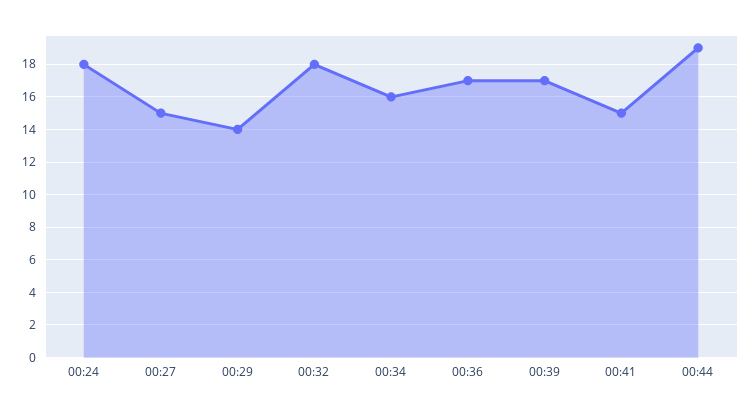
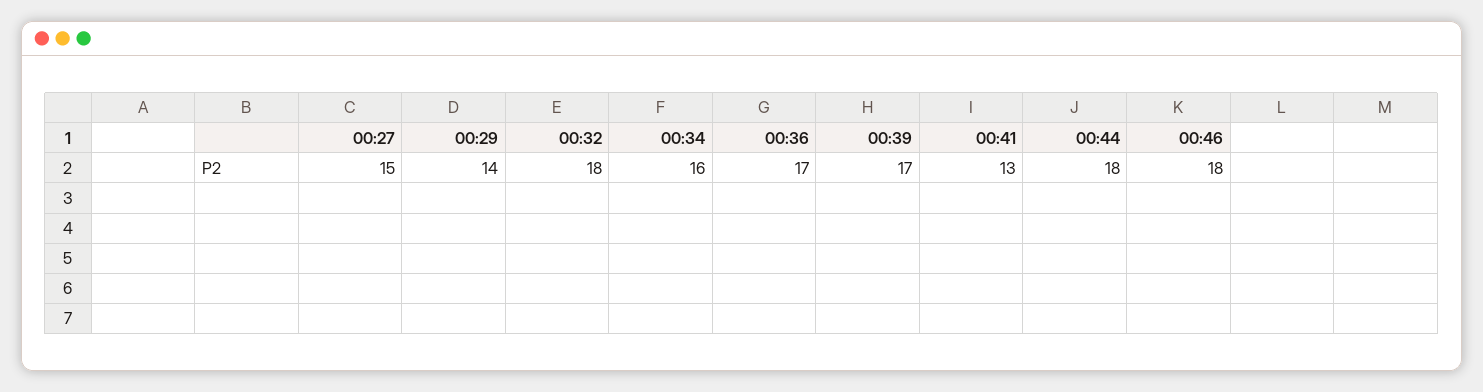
00:24: 18 -> none
00:41: 15 -> 13
00:44: 19 -> 18
00:46: none -> 18

